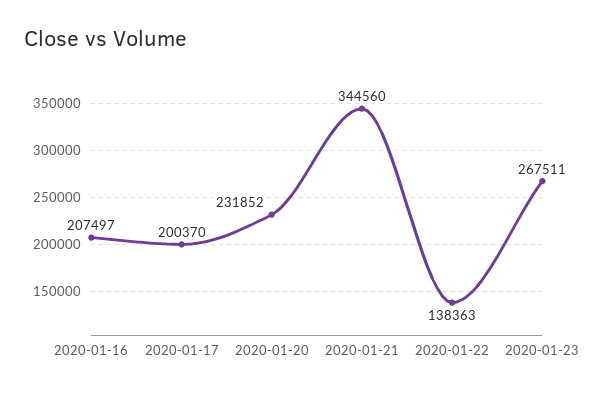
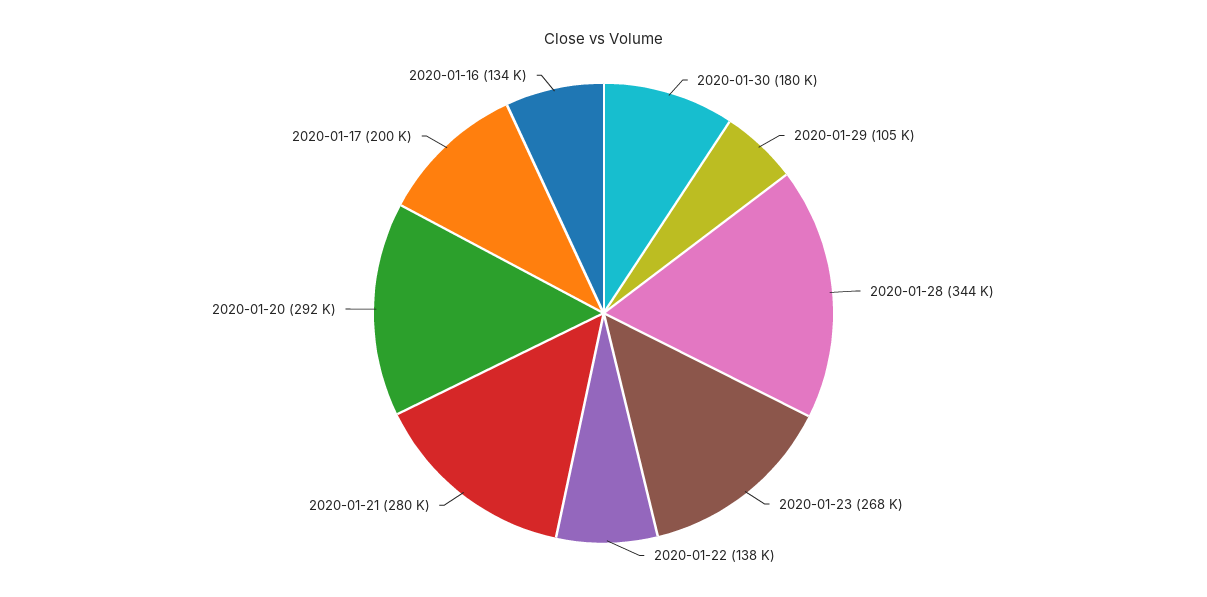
2020-01-16: 207497 -> 134000
2020-01-20: 231852 -> 292000
2020-01-21: 344560 -> 280000
2020-01-30: none -> 180000
2020-01-29: none -> 105000
2020-01-28: none -> 344000

